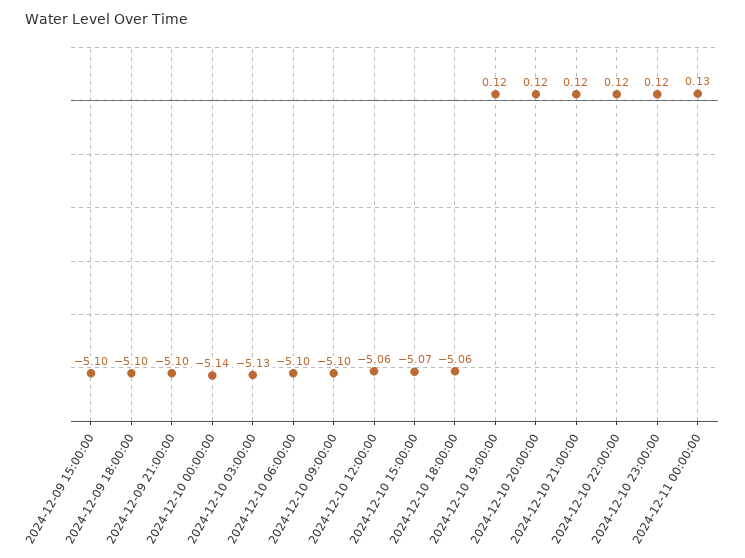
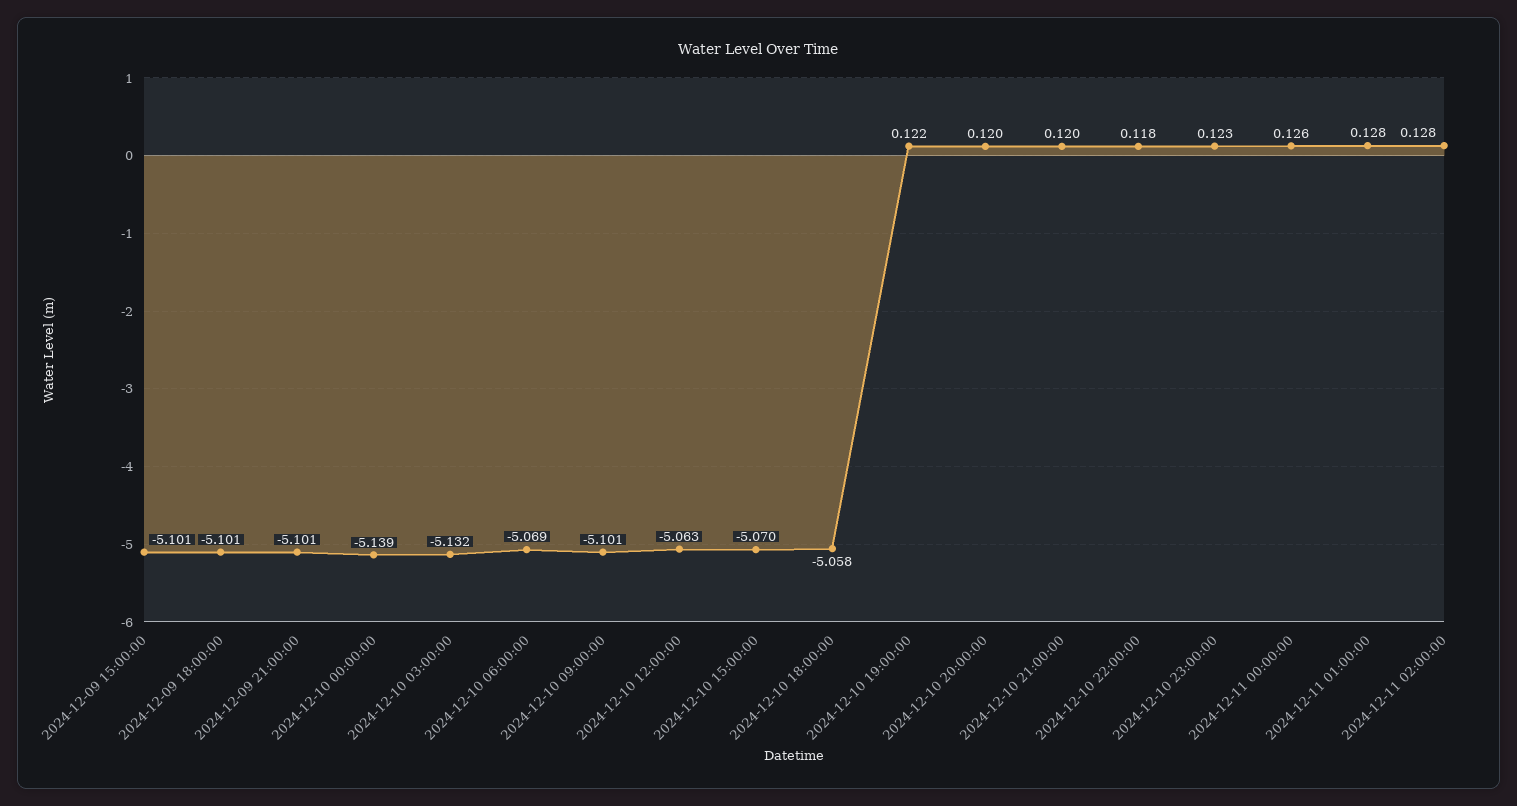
2024-12-10 06:00:00: -5.1 -> -5.069
2024-12-11 01:00:00: none -> 0.128
2024-12-11 02:00:00: none -> 0.128

